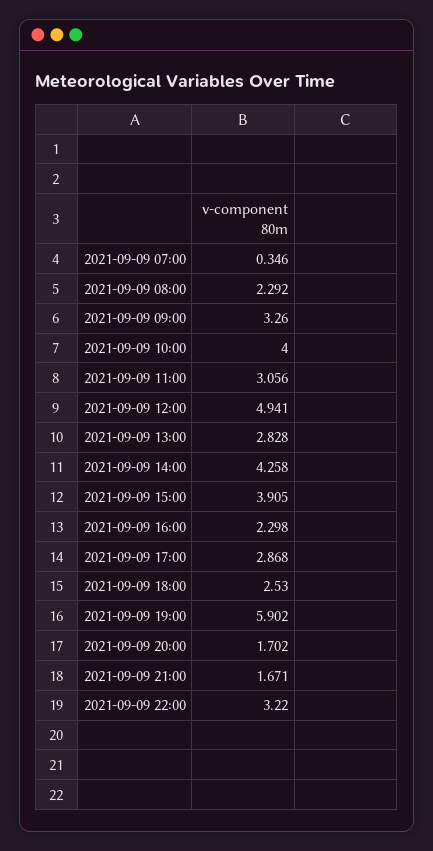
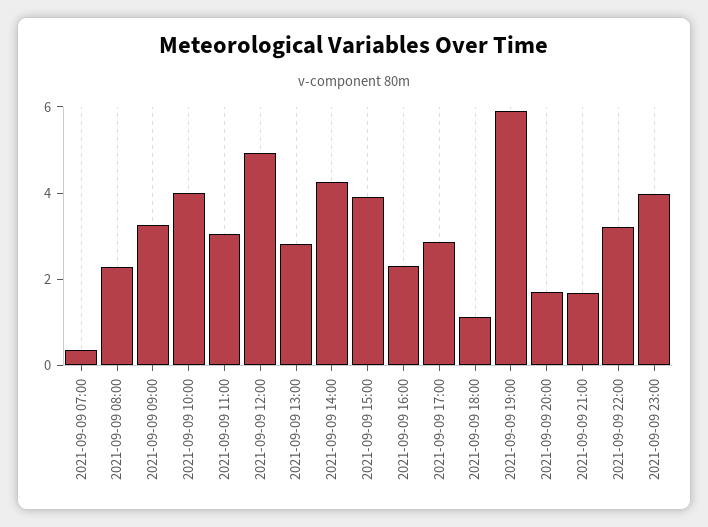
2021-09-09 18:00: 2.53 -> 1
2021-09-09 23:00: none -> 4

